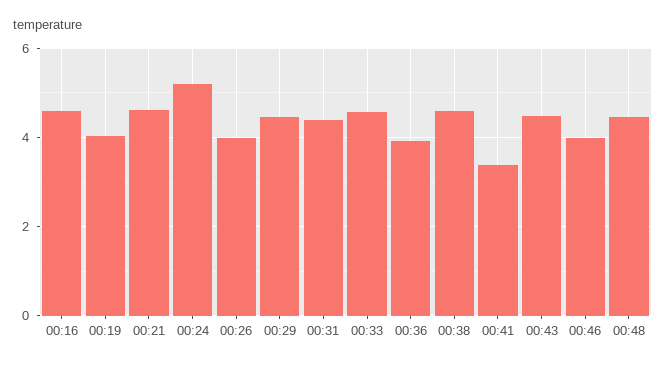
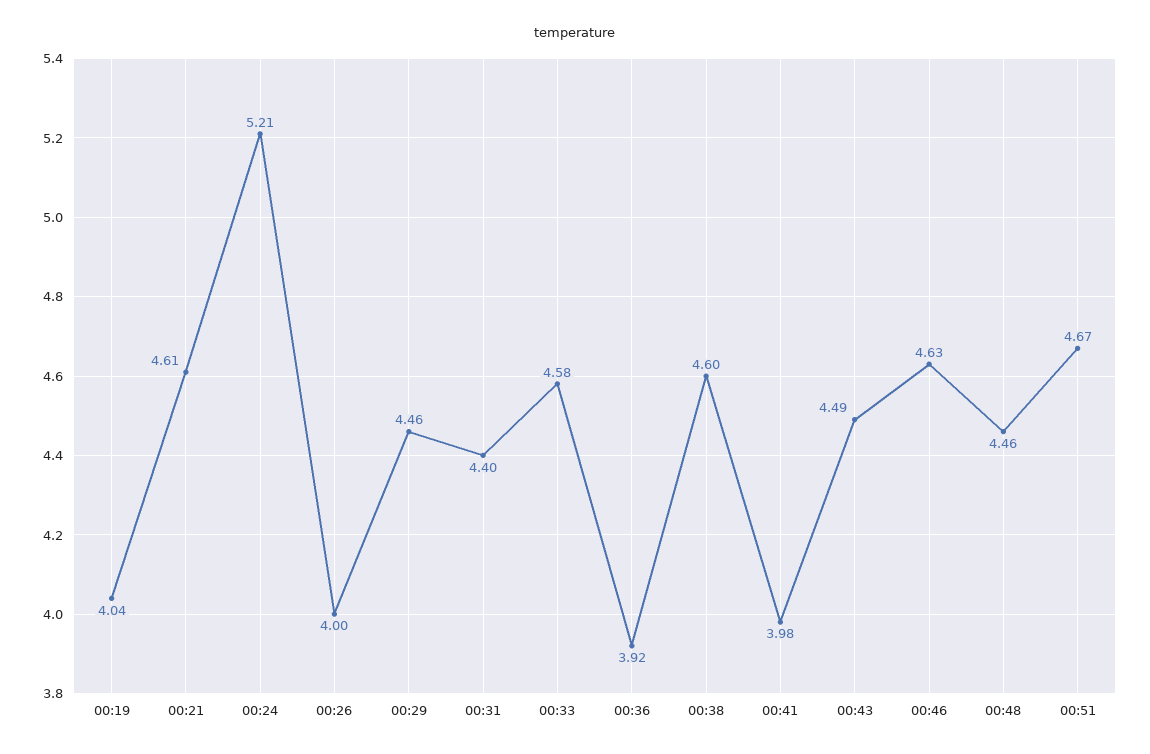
00:16: 4.6 -> none
00:41: 3.4 -> 3.98
00:46: 4 -> 4.63
00:51: none -> 4.67

